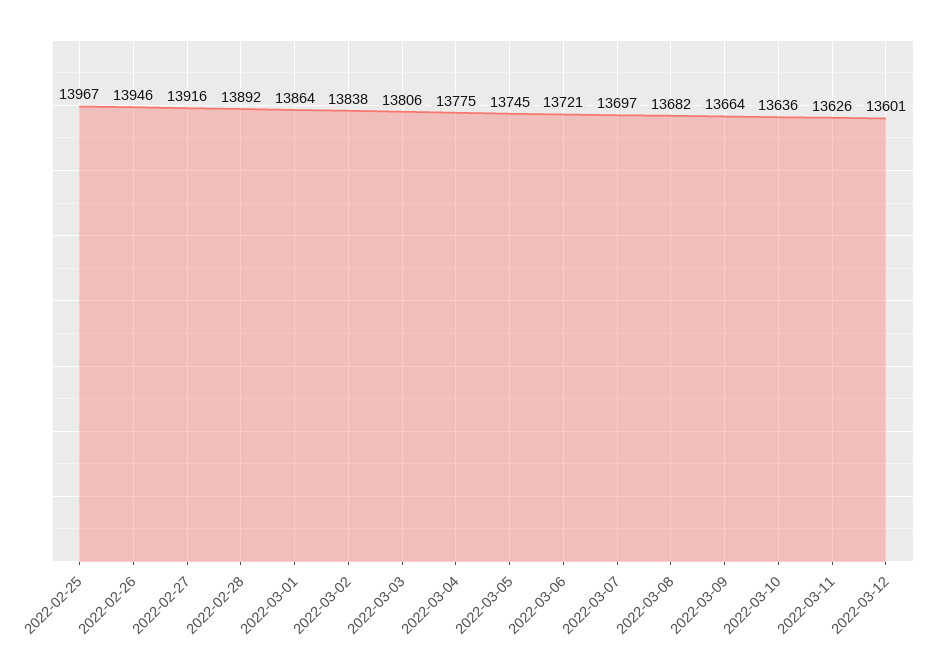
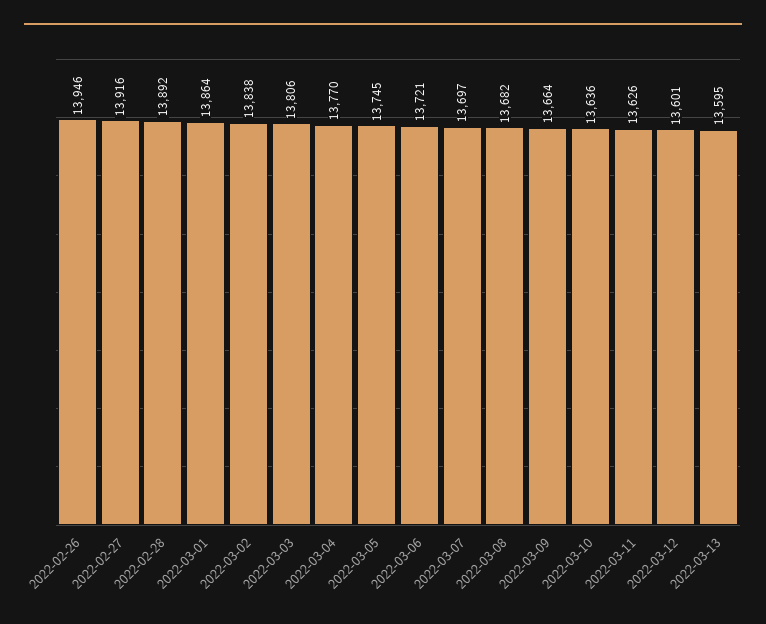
2022-02-25: 13967 -> none
2022-03-04: 13775 -> 13770
2022-03-13: none -> 13595

